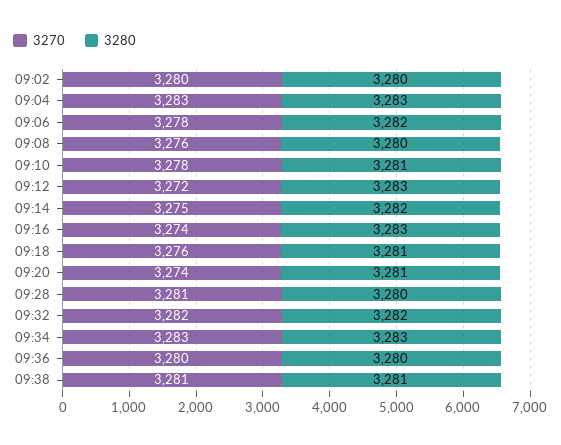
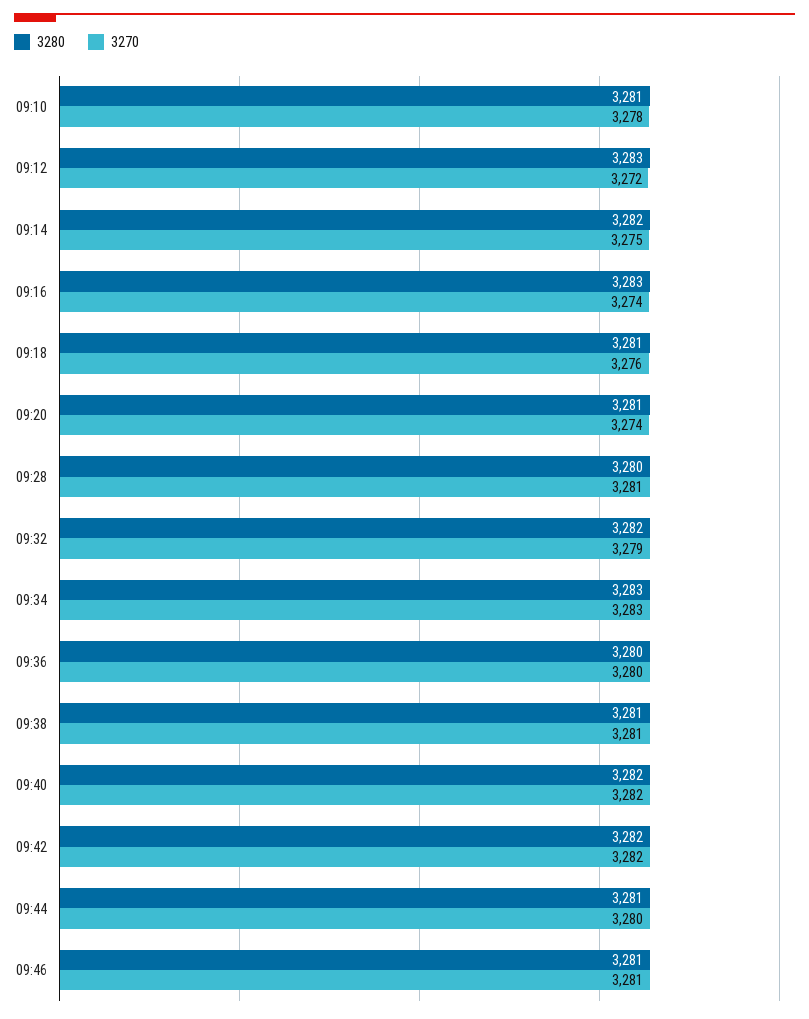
3270, 09:02: 3280 -> none
3280, 09:02: 3280 -> none
3270, 09:04: 3283 -> none
3280, 09:04: 3283 -> none
3270, 09:06: 3278 -> none
3280, 09:06: 3282 -> none
3270, 09:08: 3276 -> none
3280, 09:08: 3280 -> none
3270, 09:32: 3282 -> 3279
3280, 09:40: none -> 3282
3270, 09:40: none -> 3282
3280, 09:42: none -> 3282
3270, 09:42: none -> 3282
3280, 09:44: none -> 3281
3270, 09:44: none -> 3280
3280, 09:46: none -> 3281
3270, 09:46: none -> 3281

